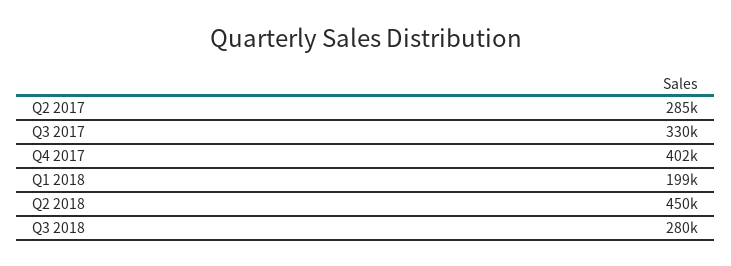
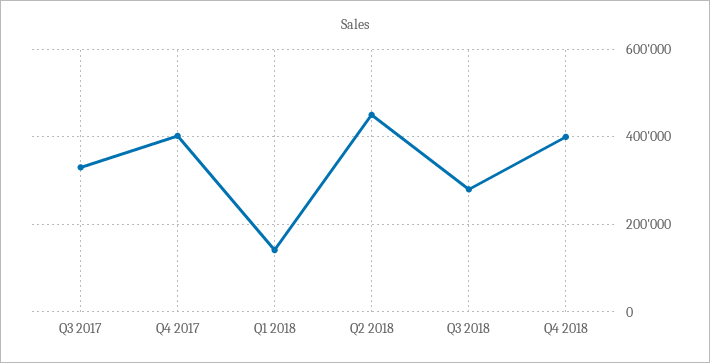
Q2 2017: 285000 -> none
Q1 2018: 199000 -> 140000
Q4 2018: none -> 400000

